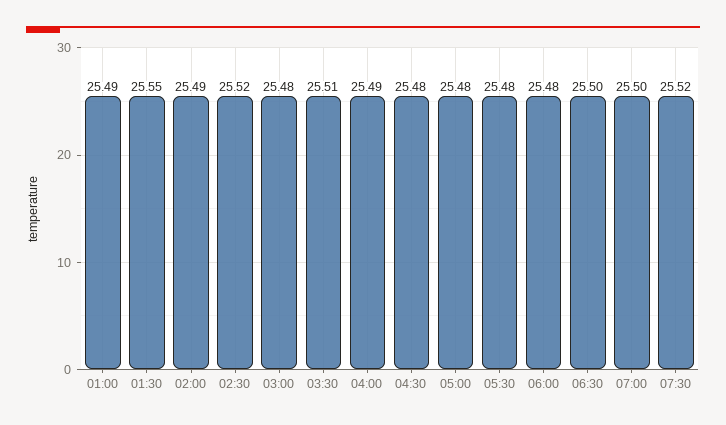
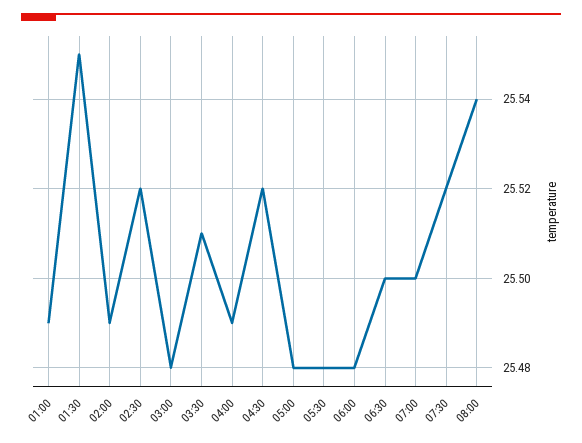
04:30: 25.48 -> 25.52
08:00: none -> 25.54

